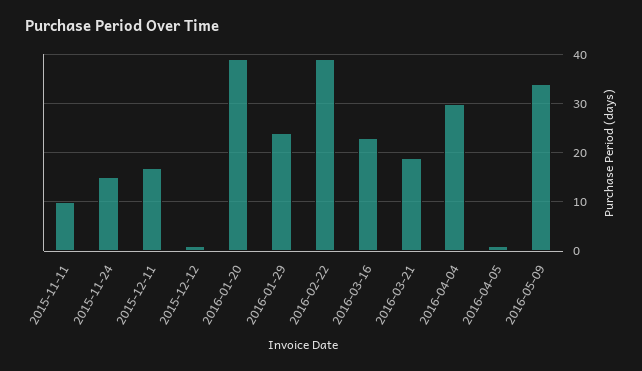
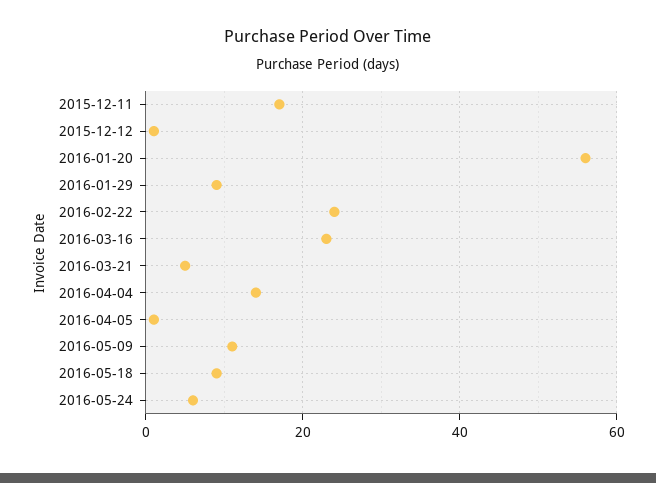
2015-11-11: 10 -> none
2015-11-24: 15 -> none
2016-01-20: 40 -> 55
2016-01-29: 25 -> 10
2016-02-22: 40 -> 25
2016-03-21: 20 -> 5
2016-04-04: 30 -> 15
2016-05-09: 35 -> 10
2016-05-18: none -> 10
2016-05-24: none -> 5

